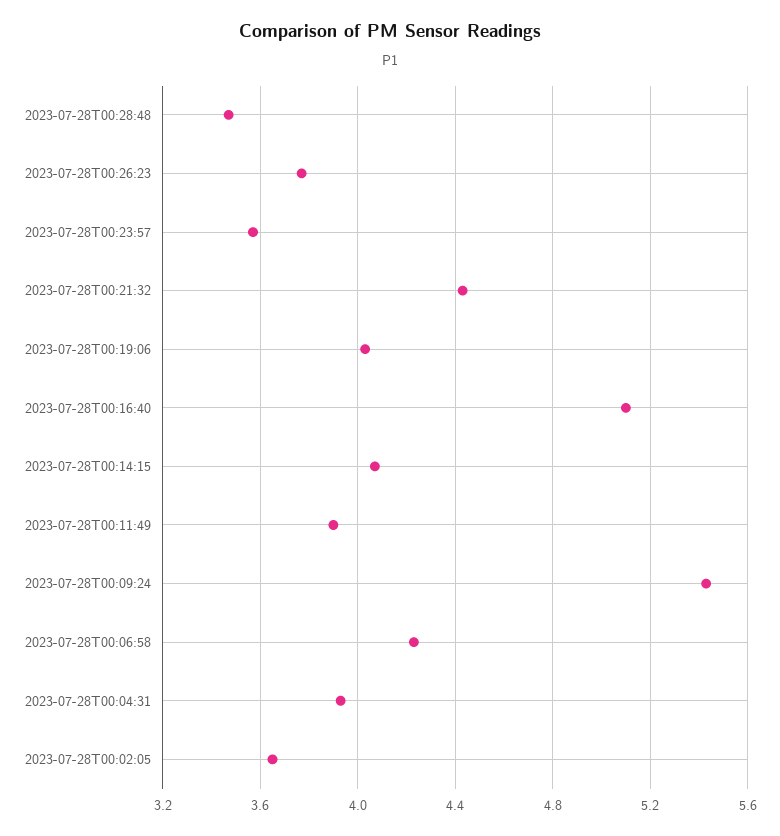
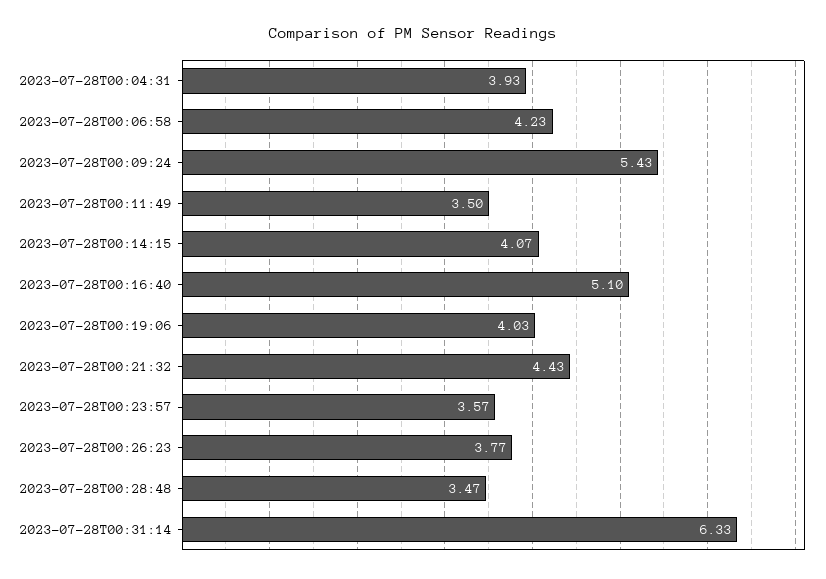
2023-07-28T00:11:49: 3.9 -> 3.5
2023-07-28T00:02:05: 3.65 -> none
2023-07-28T00:31:14: none -> 6.33

